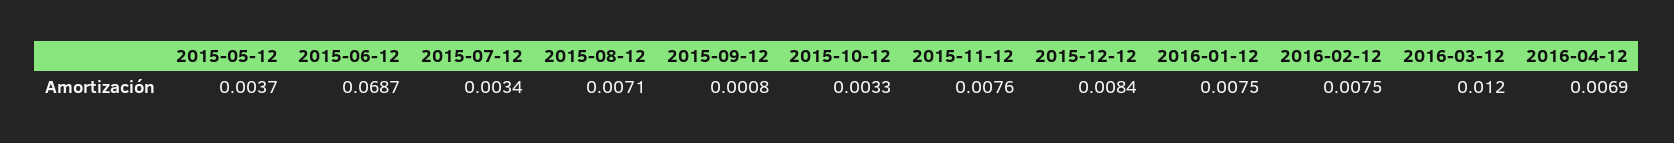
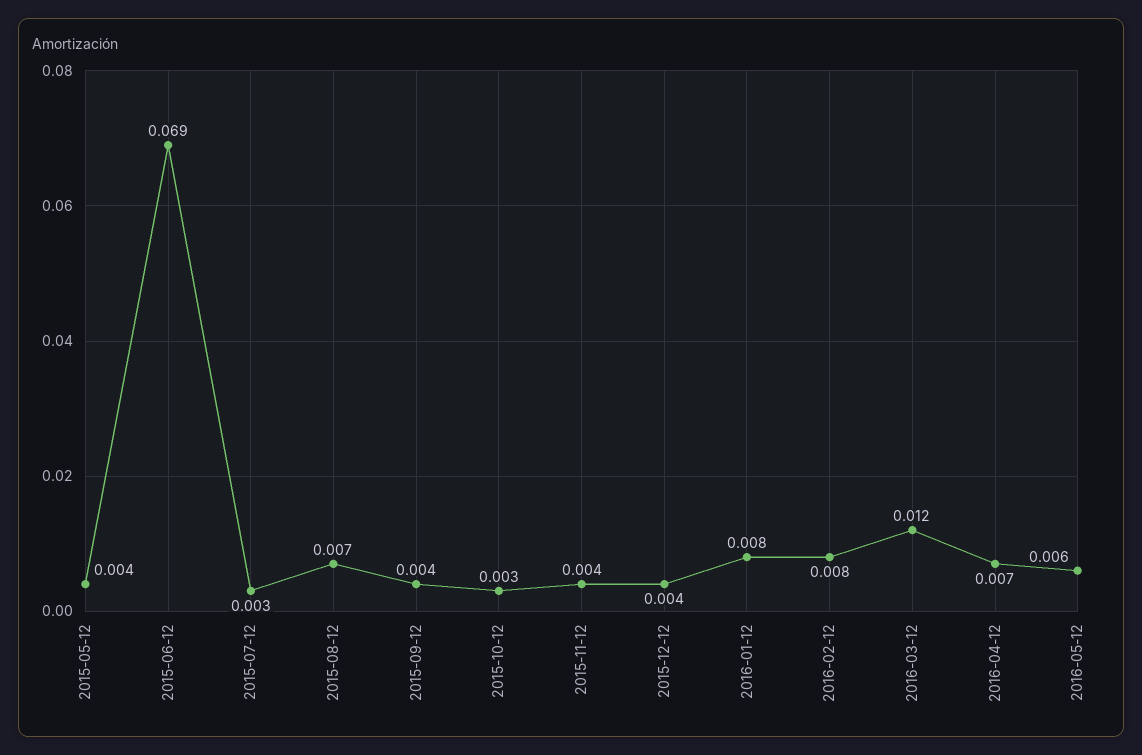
2015-09-12: 0.0008 -> 0.004
2015-11-12: 0.0076 -> 0.004
2015-12-12: 0.0084 -> 0.004
2016-05-12: none -> 0.006

